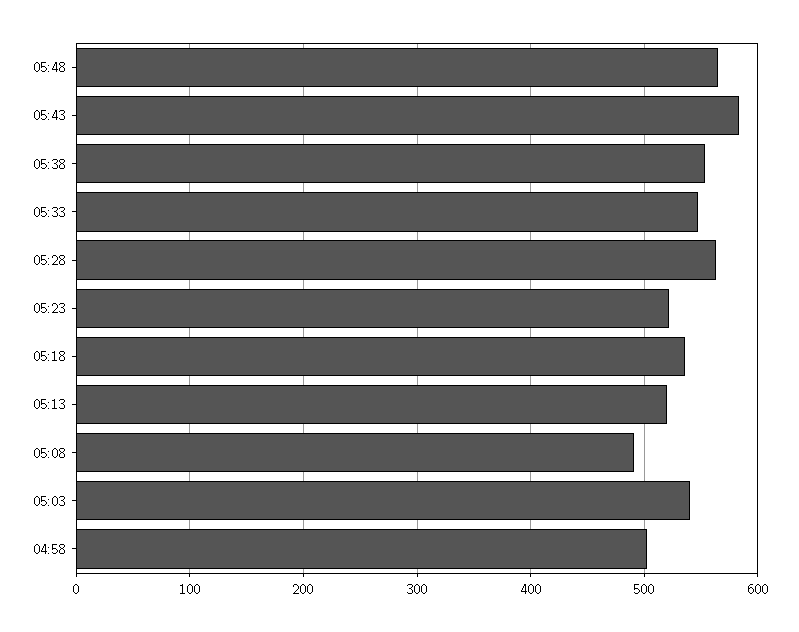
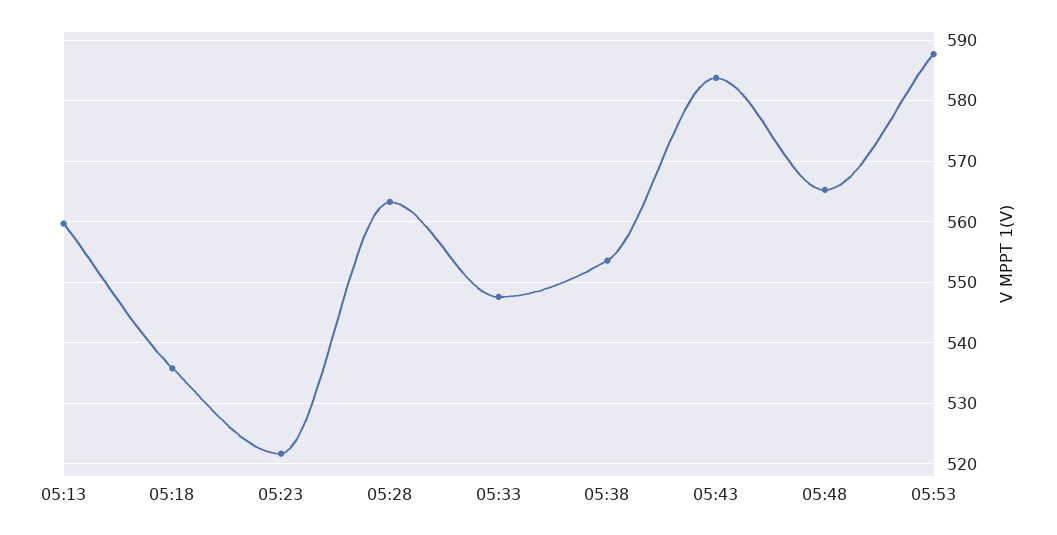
05:13: 520 -> 560
05:08: 490 -> none
05:03: 540 -> none
04:58: 500 -> none
05:53: none -> 588

